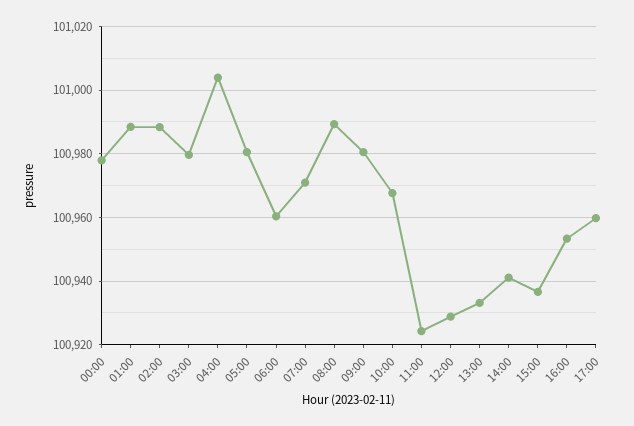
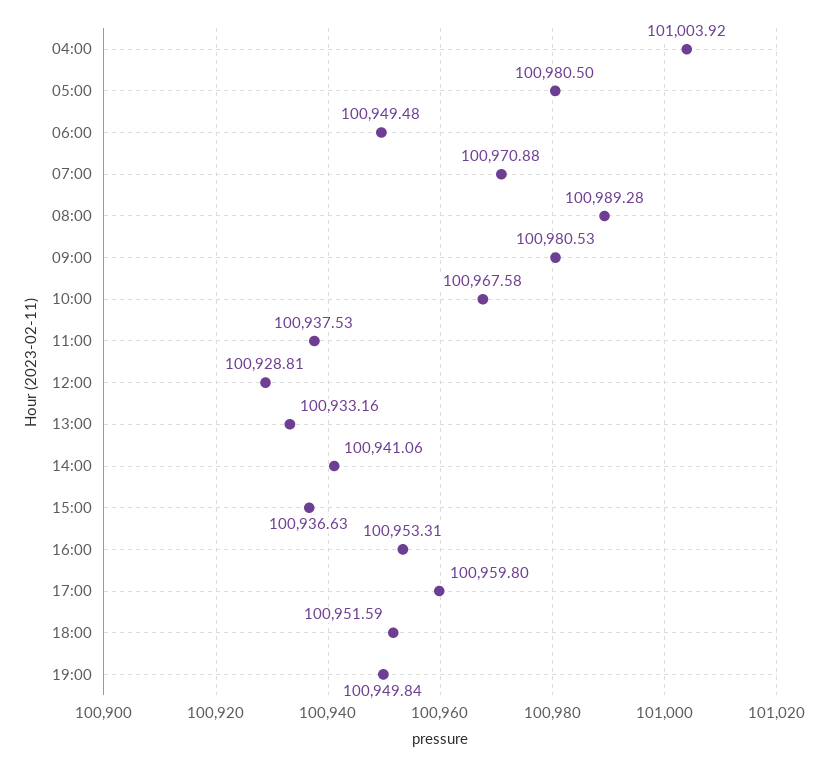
00:00: 100978 -> none
01:00: 100988 -> none
02:00: 100988 -> none
03:00: 100980 -> none
06:00: 100960 -> 100949.48
11:00: 100924 -> 100937.53
18:00: none -> 100951.59
19:00: none -> 100949.84

